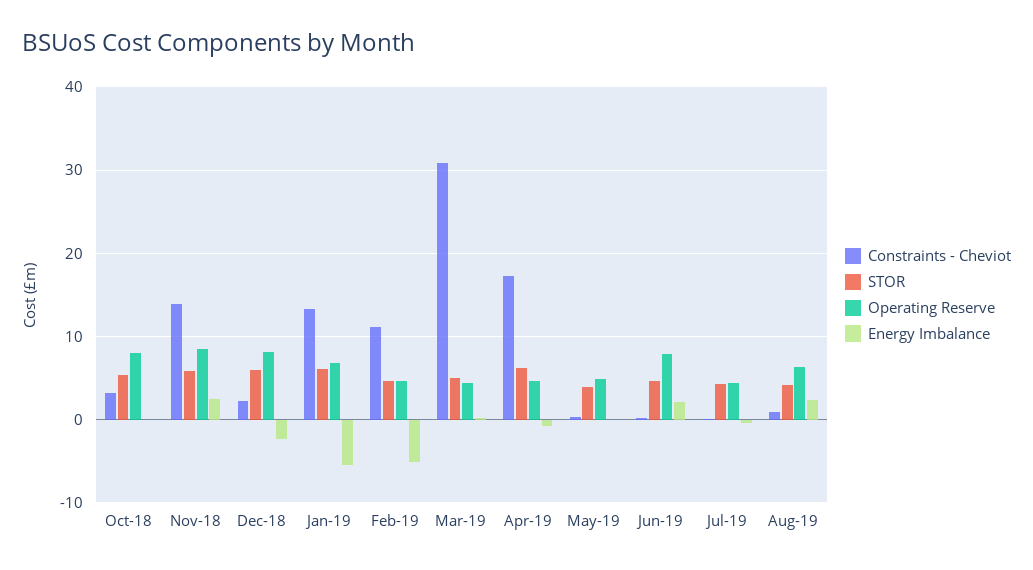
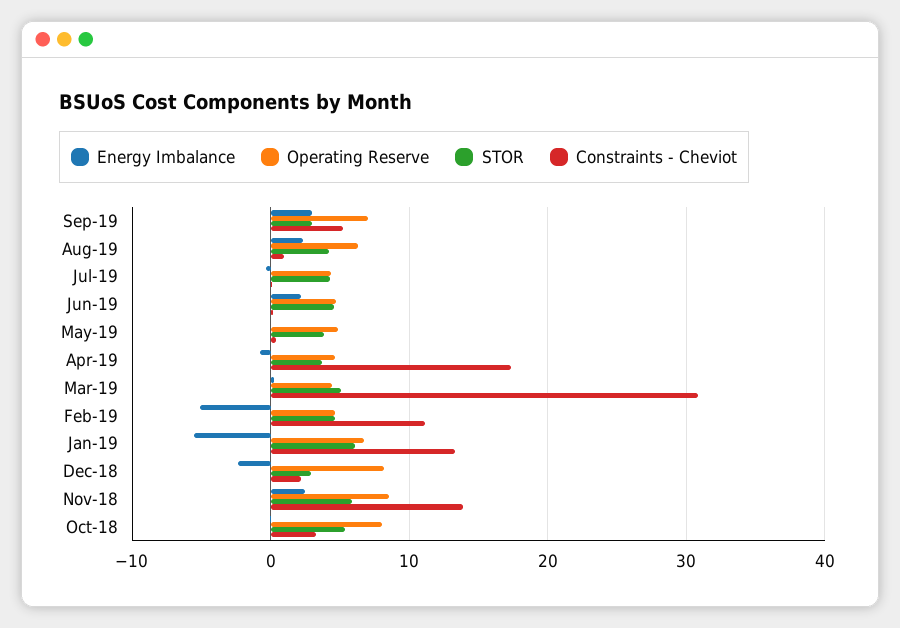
STOR, Dec-18: 6 -> 3
STOR, Apr-19: 6 -> 4
Operating Reserve, Jun-19: 8 -> 5
Energy Imbalance, Sep-19: none -> 3
Operating Reserve, Sep-19: none -> 7
STOR, Sep-19: none -> 3
Constraints - Cheviot, Sep-19: none -> 5

